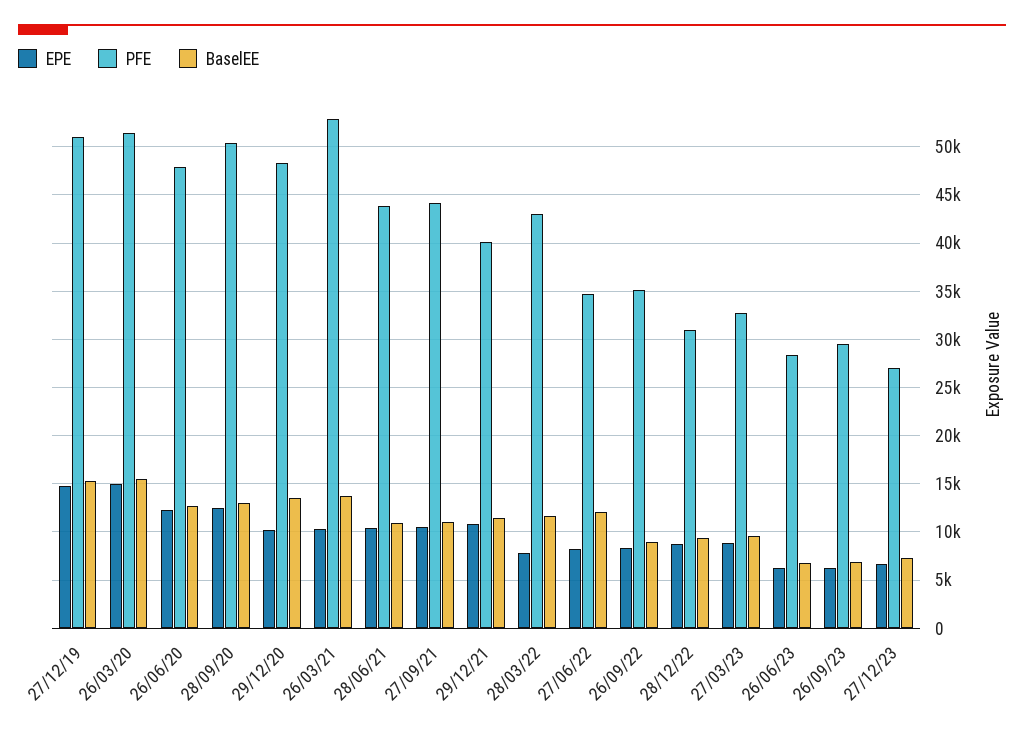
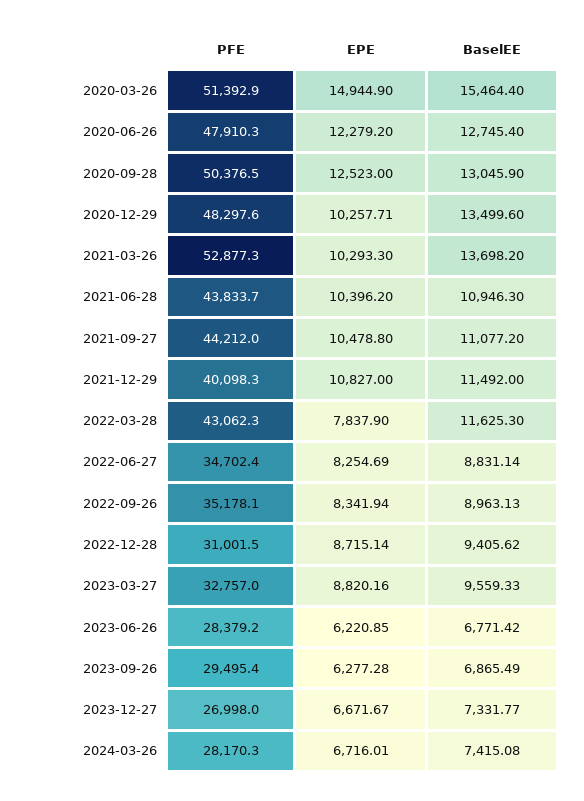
EPE, 27/12/19: 15000 -> none
PFE, 27/12/19: 51000 -> none
BaselEE, 27/12/19: 15000 -> none
BaselEE, 27/06/22: 12000 -> 8831.14
PFE, 2024-03-26: none -> 28170.3
EPE, 2024-03-26: none -> 6716.01
BaselEE, 2024-03-26: none -> 7415.08

